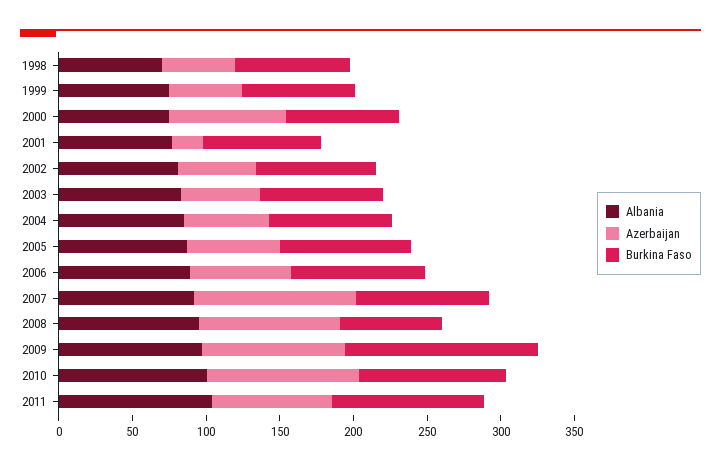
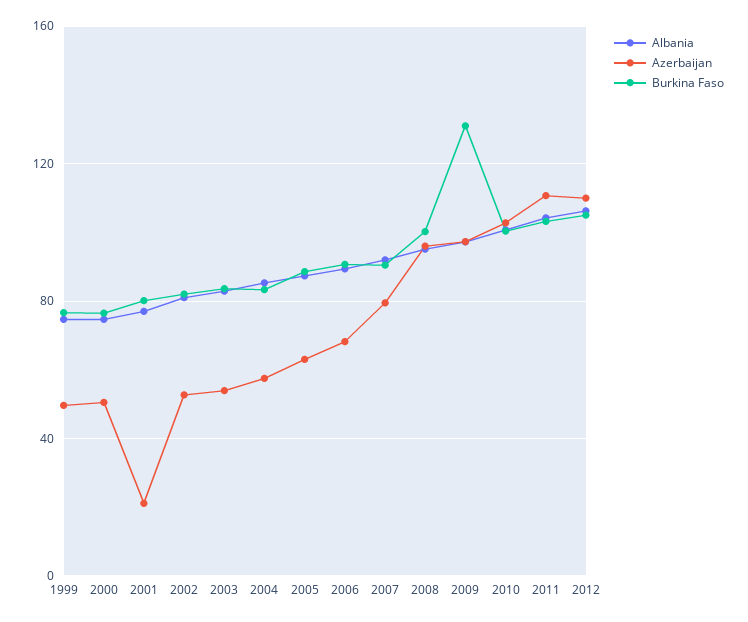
Albania, 1998: 70 -> none
Azerbaijan, 1998: 50 -> none
Burkina Faso, 1998: 80 -> none
Azerbaijan, 2000: 80 -> 50
Azerbaijan, 2007: 110 -> 80
Burkina Faso, 2008: 70 -> 100
Azerbaijan, 2011: 80 -> 110
Albania, 2012: none -> 105
Azerbaijan, 2012: none -> 110
Burkina Faso, 2012: none -> 105

